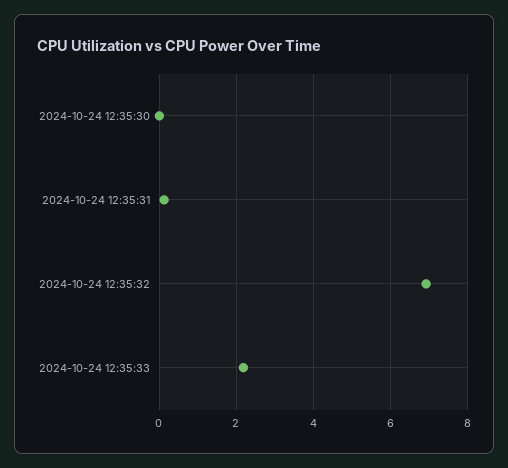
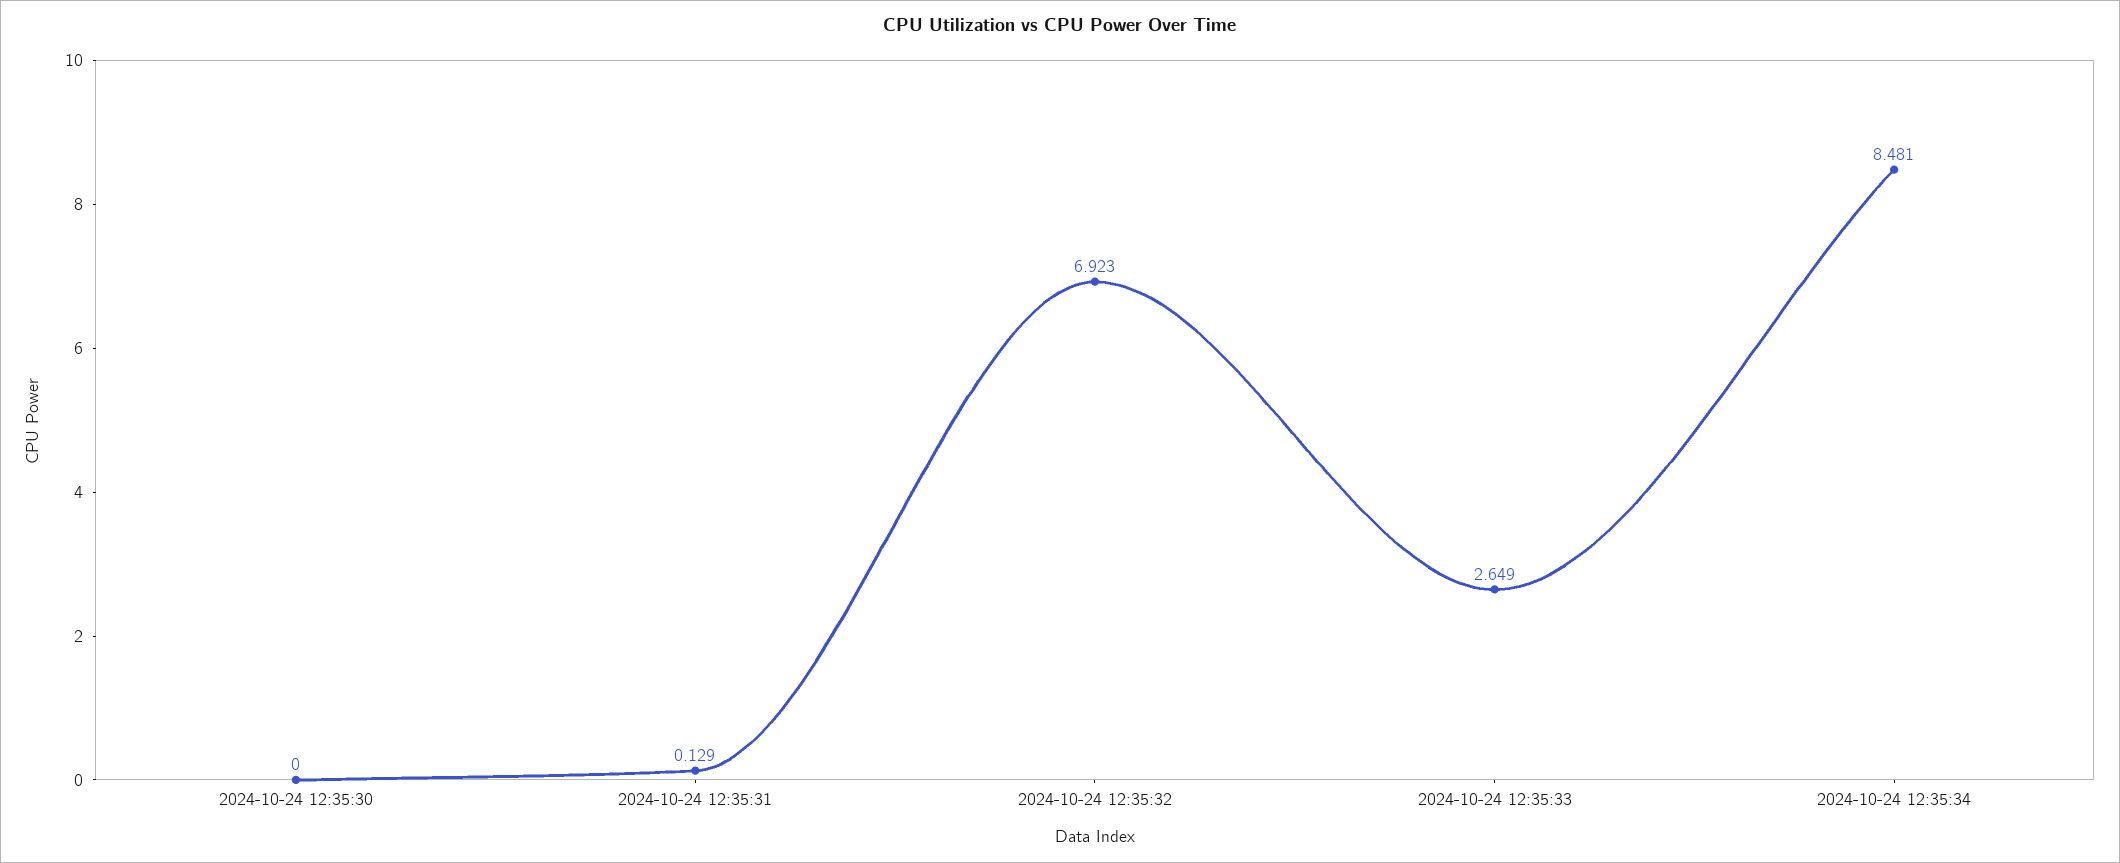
2024-10-24 12:35:33: 2.2 -> 2.649
2024-10-24 12:35:34: none -> 8.481

